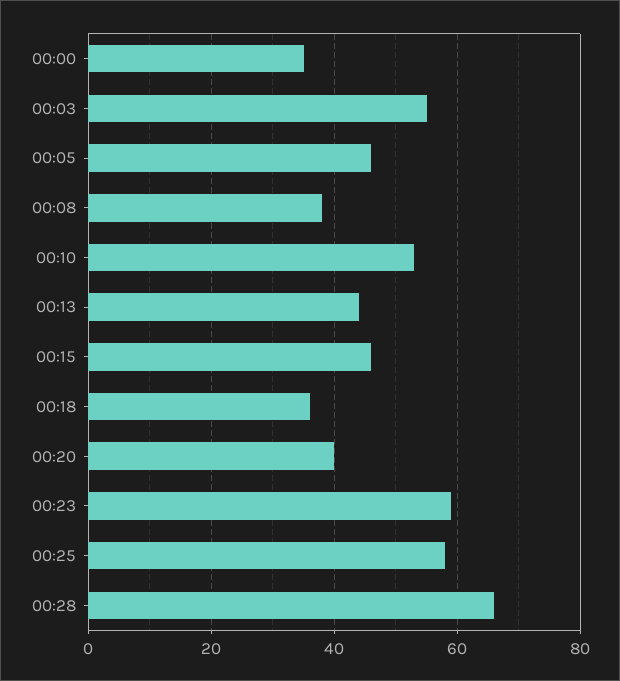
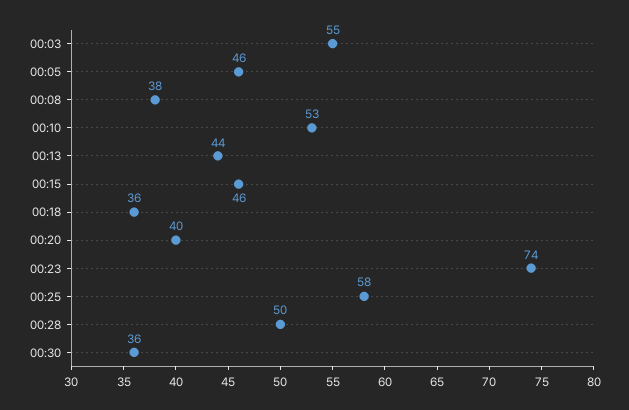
00:00: 35 -> none
00:23: 60 -> 74
00:28: 65 -> 50
00:30: none -> 36

